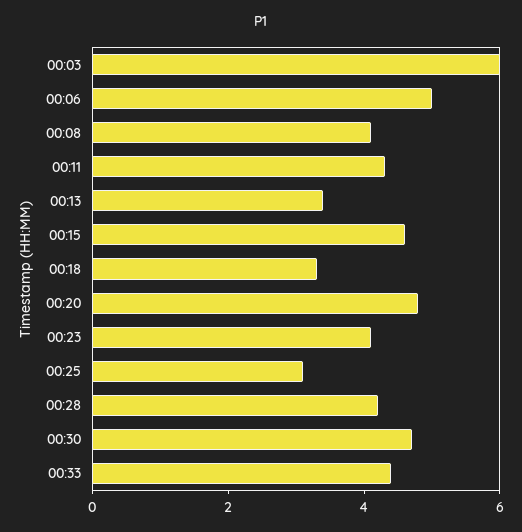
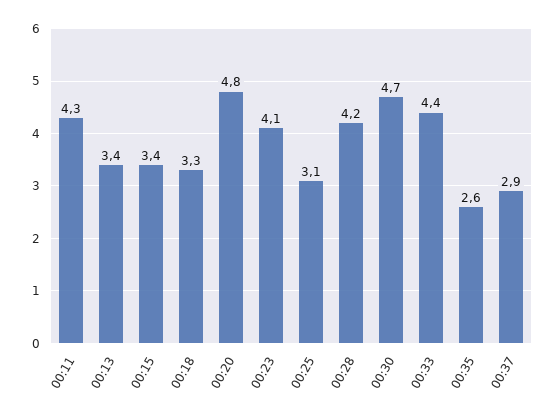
00:03: 6 -> none
00:06: 5 -> none
00:08: 4 -> none
00:15: 4.5 -> 3.4
00:35: none -> 2.6
00:37: none -> 2.9

